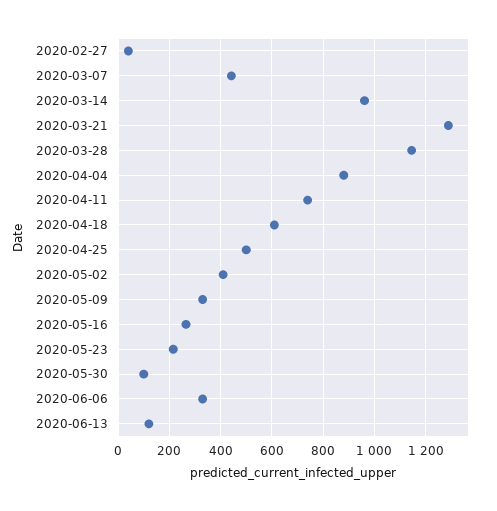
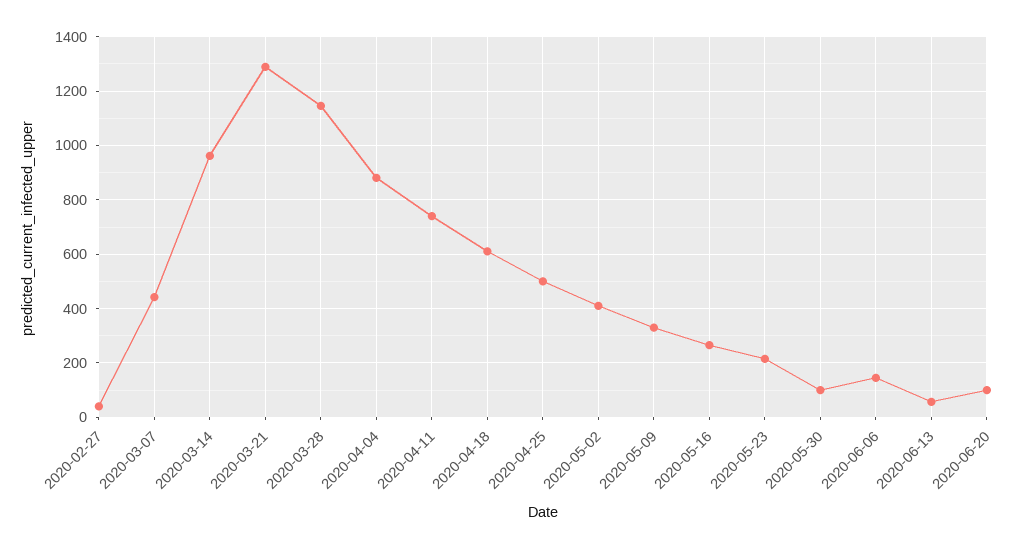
2020-06-06: 325 -> 150
2020-06-13: 125 -> 50
2020-06-20: none -> 100

